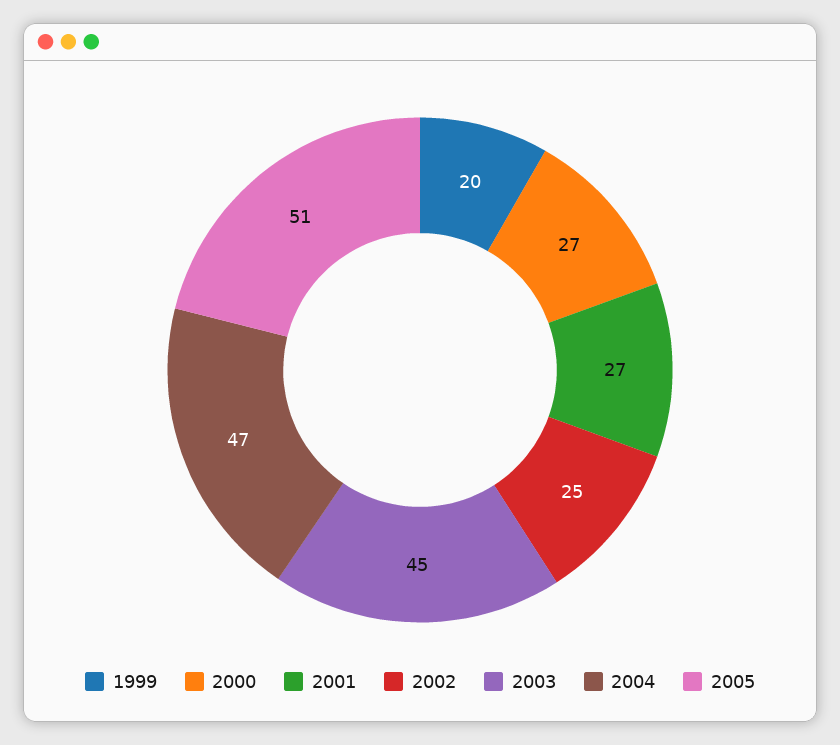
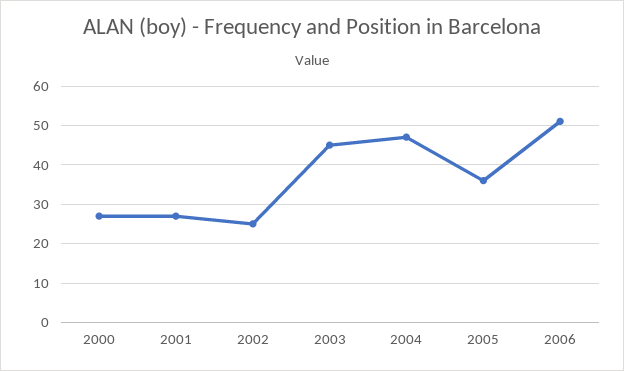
1999: 20 -> none
2005: 51 -> 35
2006: none -> 50

